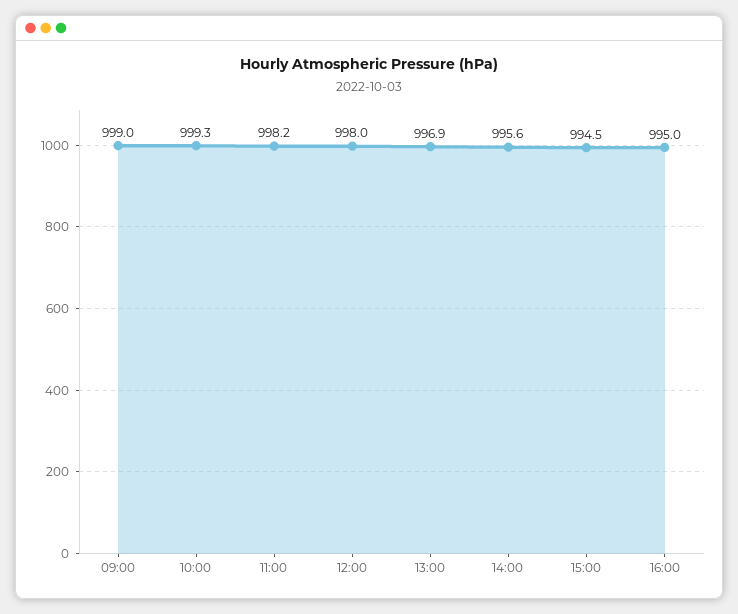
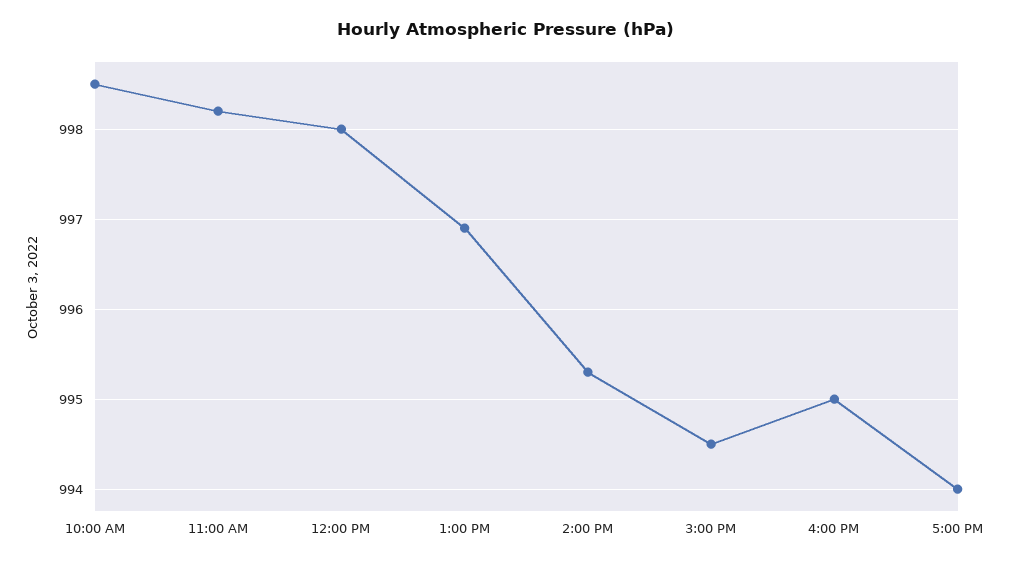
09:00: 999 -> none
10:00: 999.3 -> 998.5
14:00: 995.6 -> 995.3
5:00 PM: none -> 994

